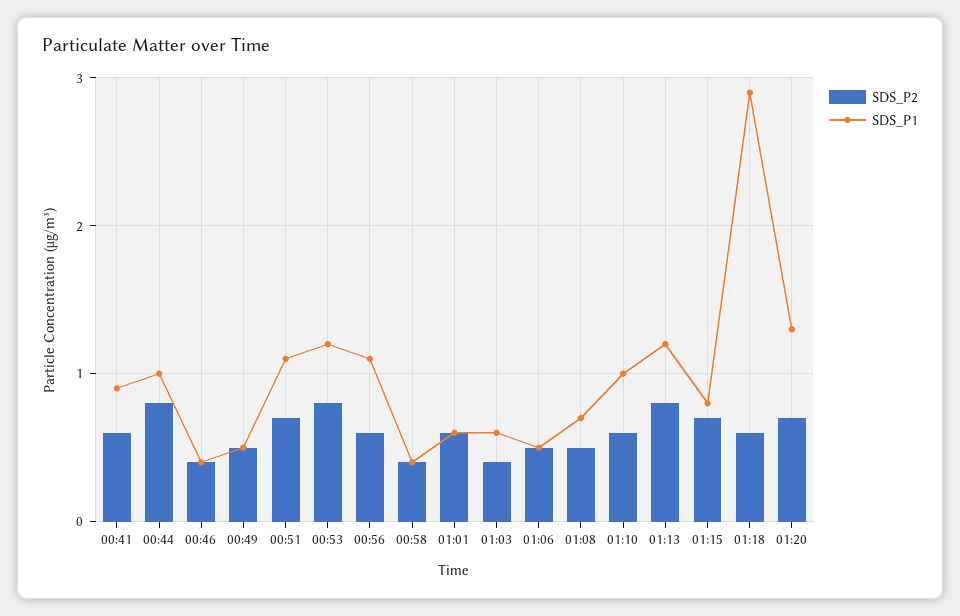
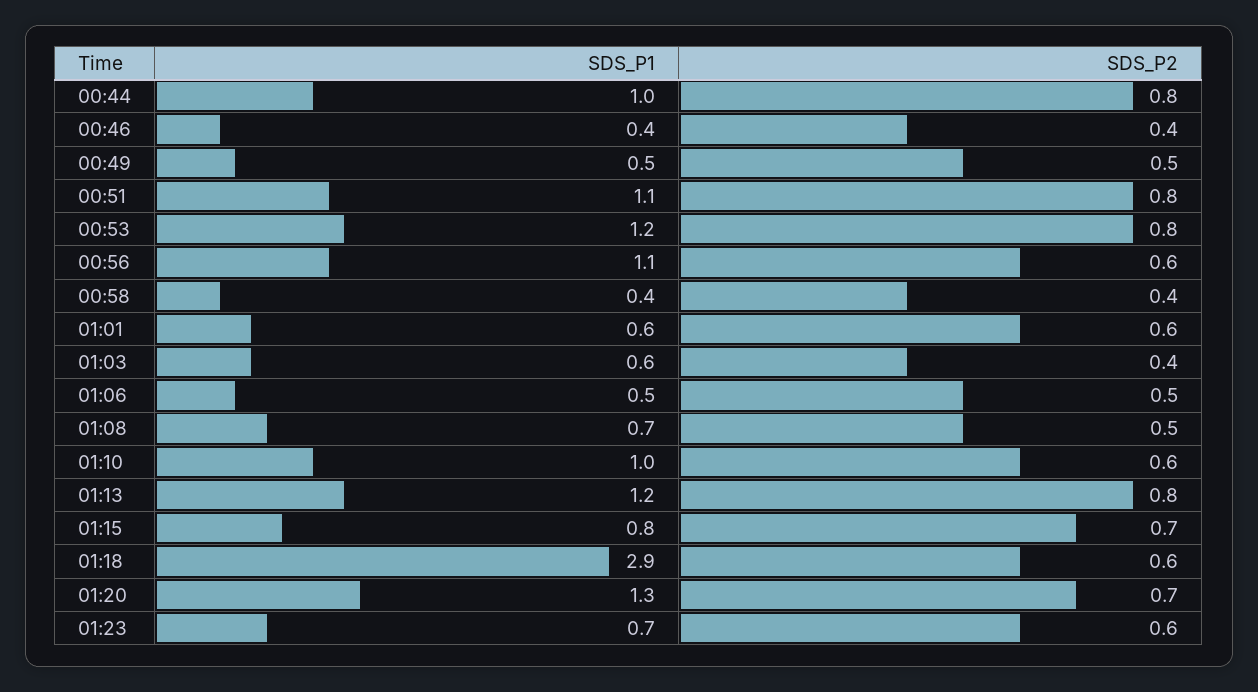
SDS_P2, 00:41: 0.6 -> none
SDS_P1, 00:41: 0.9 -> none
SDS_P2, 00:51: 0.7 -> 0.8
SDS_P1, 01:23: none -> 0.7
SDS_P2, 01:23: none -> 0.6

